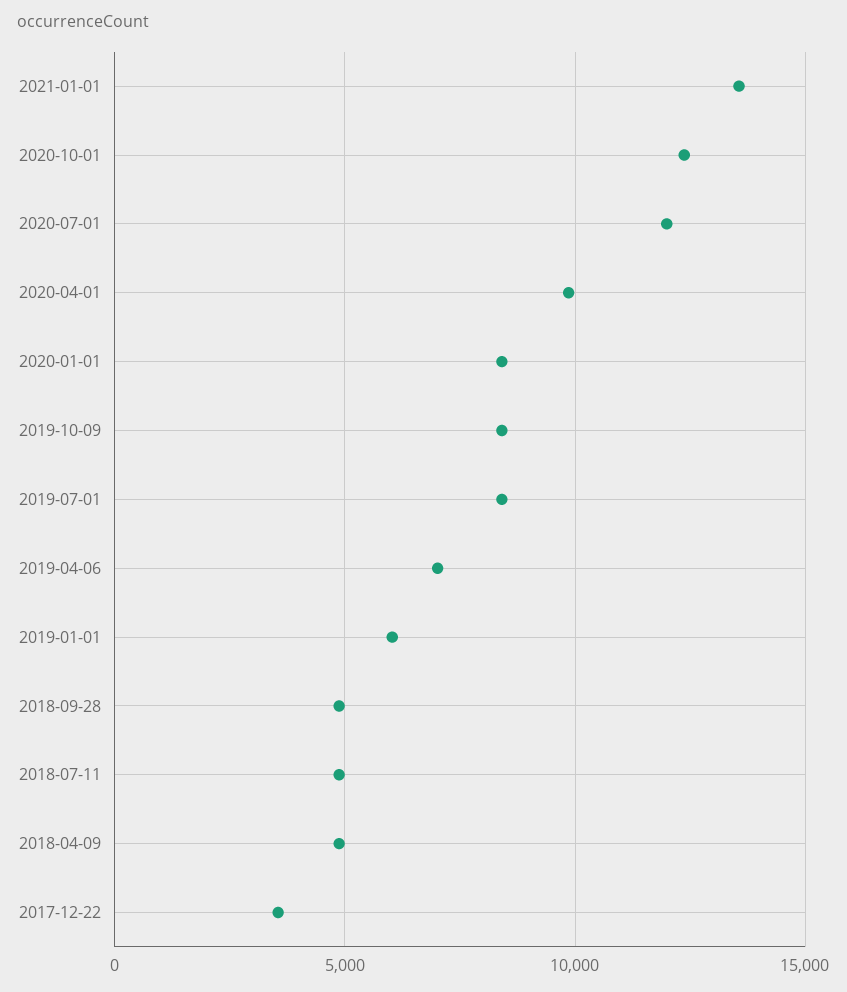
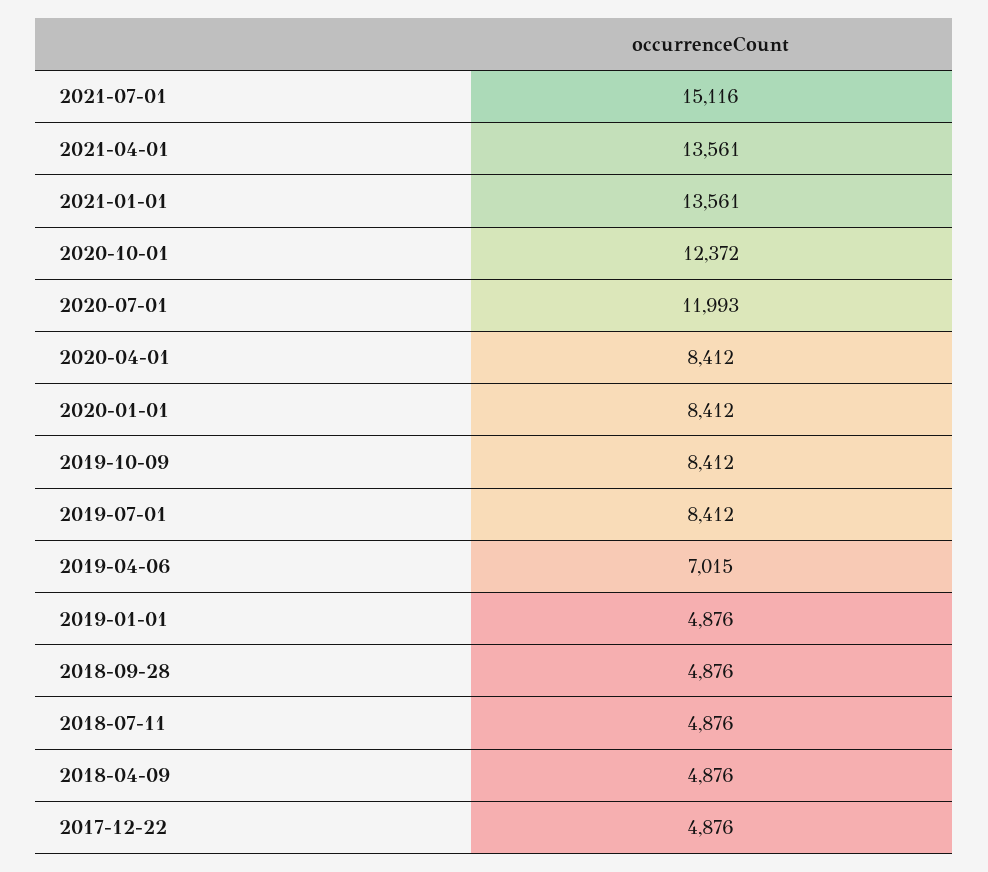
2020-04-01: 10000 -> 8412
2019-01-01: 6000 -> 4876
2017-12-22: 3500 -> 4876
2021-07-01: none -> 15116
2021-04-01: none -> 13561

